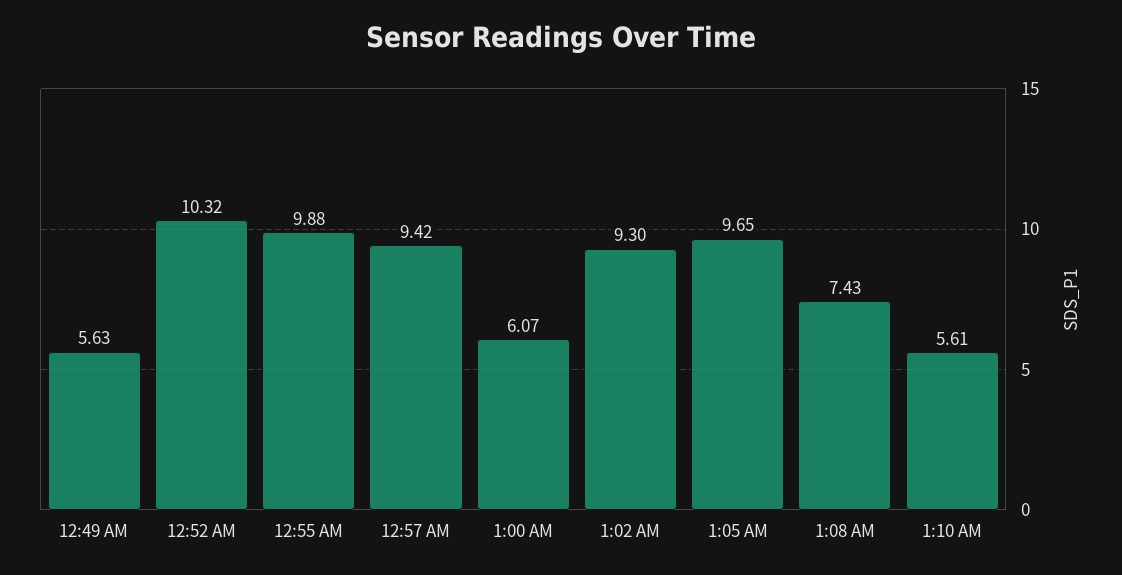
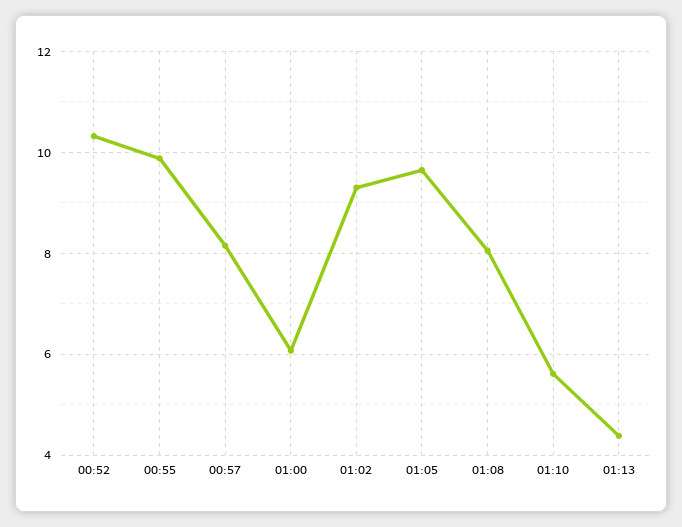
12:49 AM: 5.63 -> none
12:57 AM: 9.42 -> 8.2
1:08 AM: 7.43 -> 8
01:13: none -> 4.4

